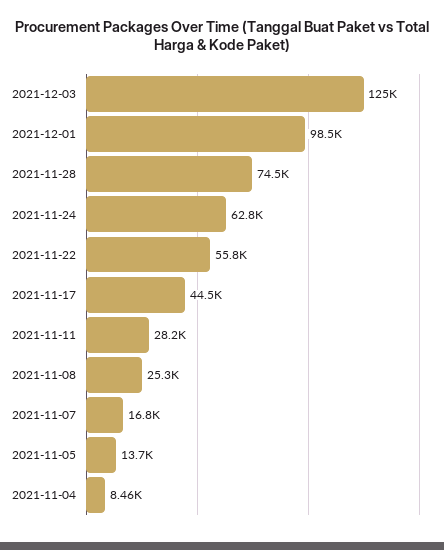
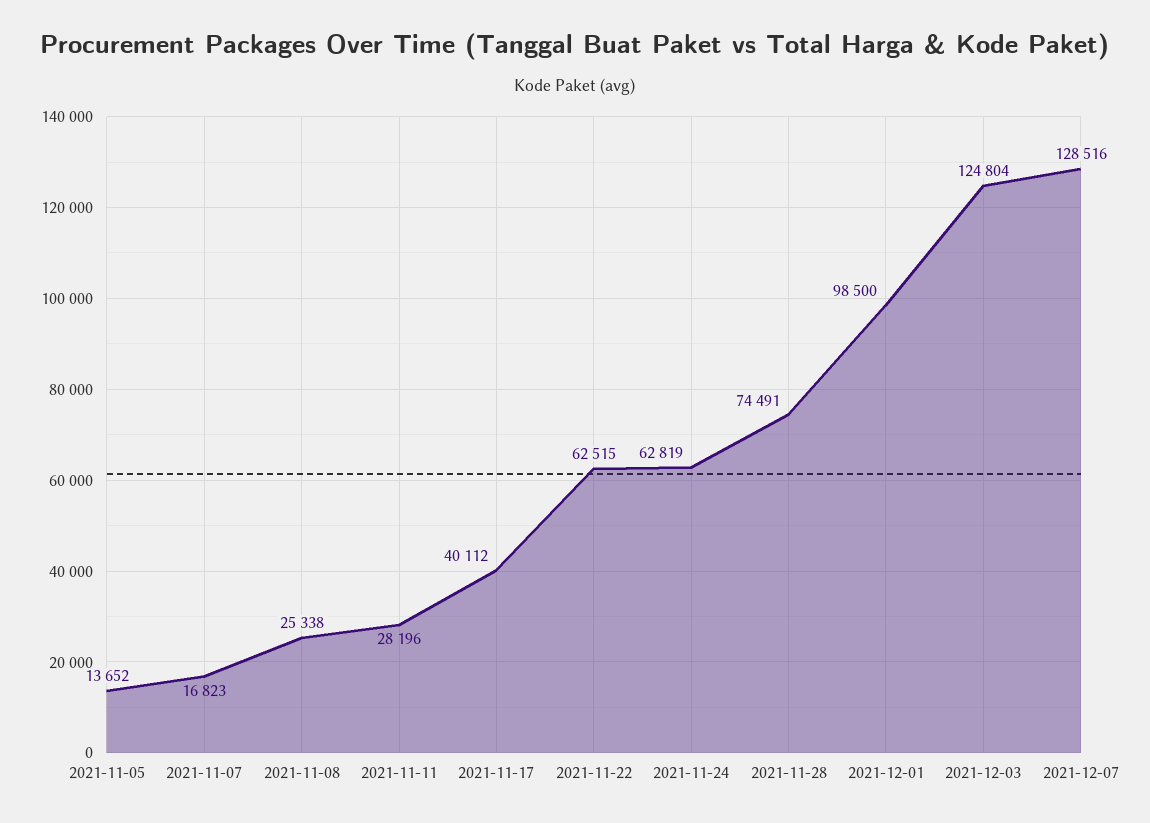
2021-11-22: 55800 -> 62515
2021-11-17: 44500 -> 40112
2021-11-04: 8460 -> none
2021-12-07: none -> 128516

